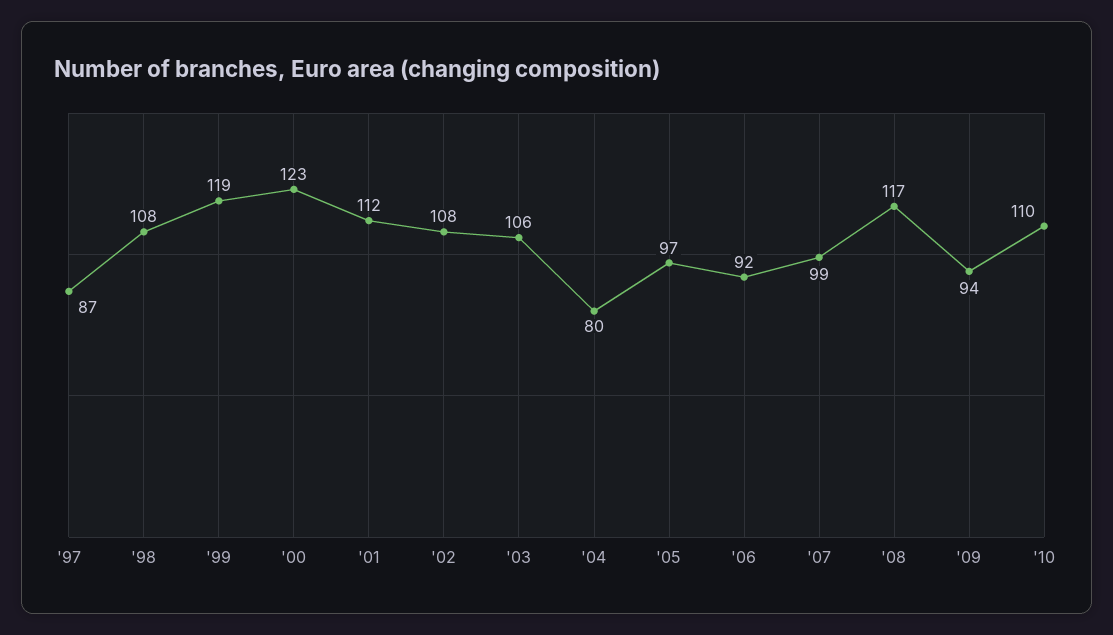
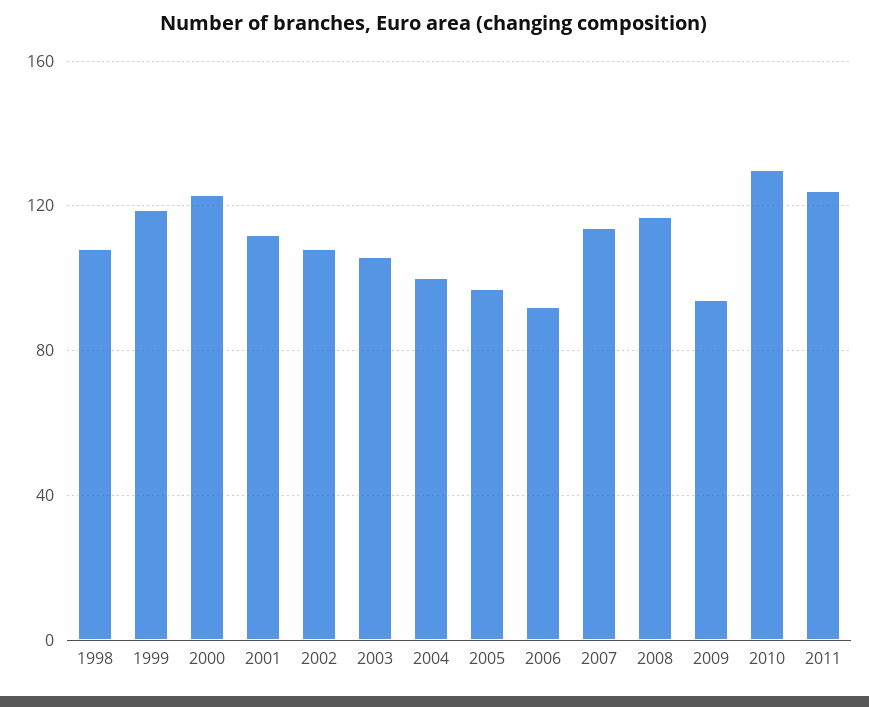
'97: 87 -> none
'04: 80 -> 100
'07: 99 -> 115
'10: 110 -> 130
2011: none -> 125

